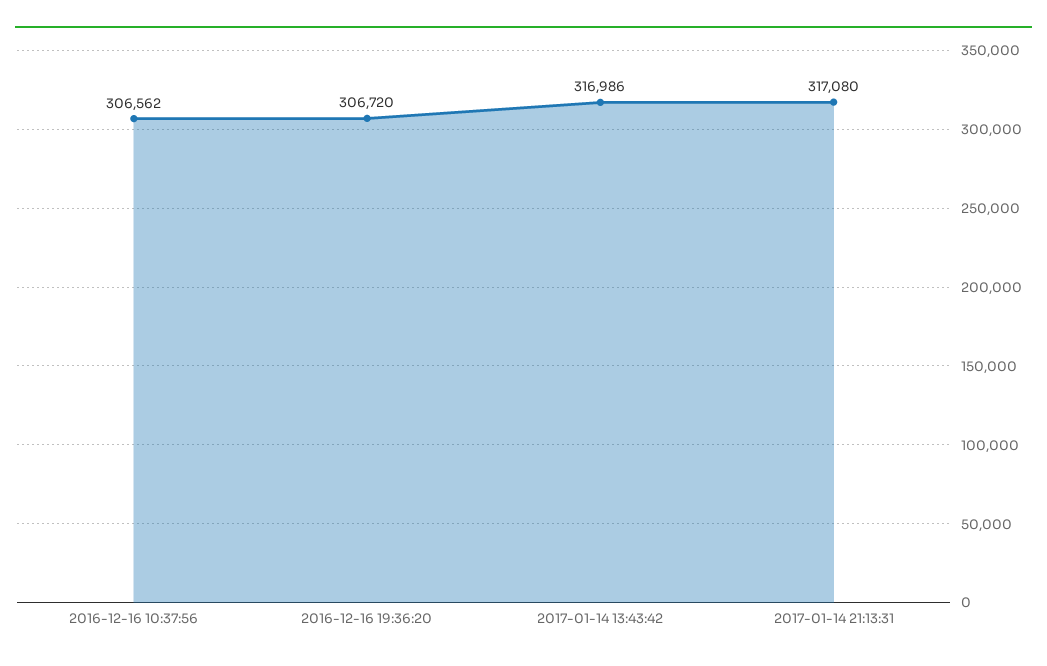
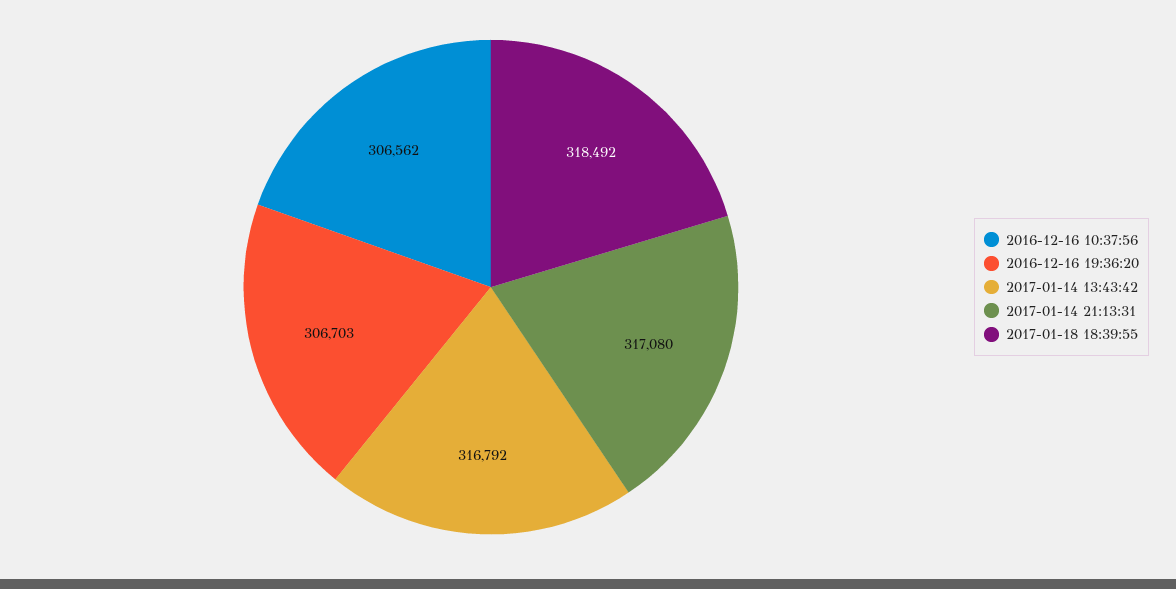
2016-12-16 19:36:20: 306720 -> 306703
2017-01-14 13:43:42: 316986 -> 316792
2017-01-18 18:39:55: none -> 318492

